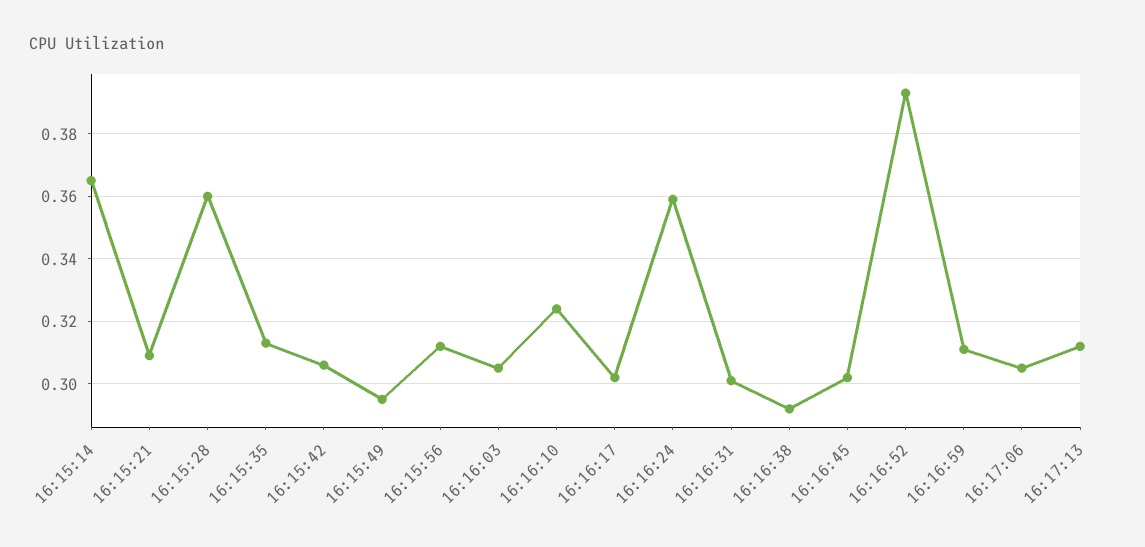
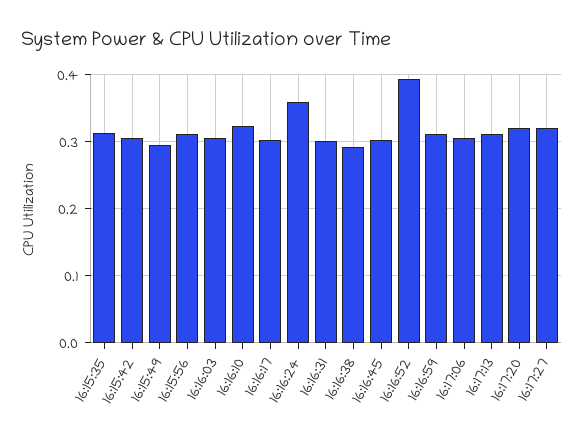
16:15:14: 0.365 -> none
16:15:21: 0.31 -> none
16:15:28: 0.36 -> none
16:17:20: none -> 0.32
16:17:27: none -> 0.32

